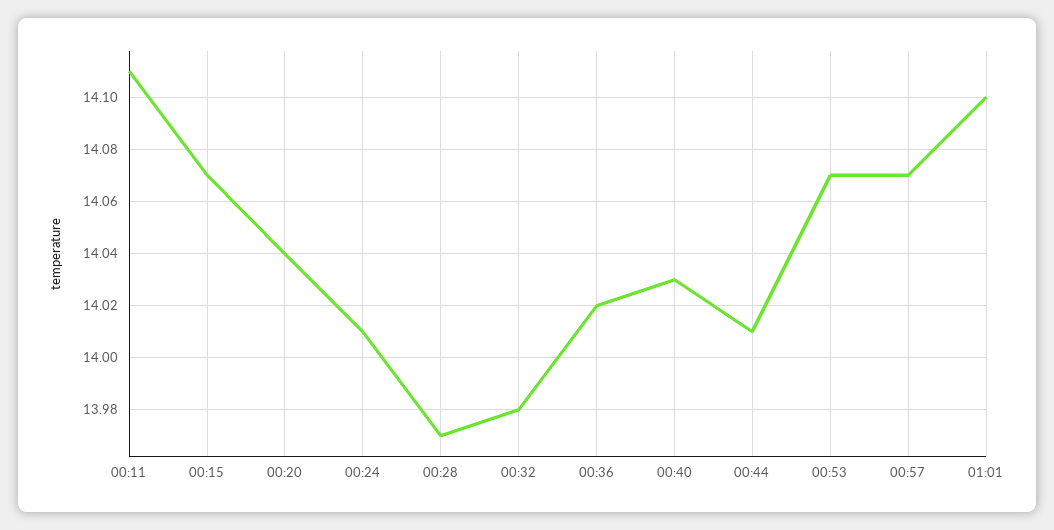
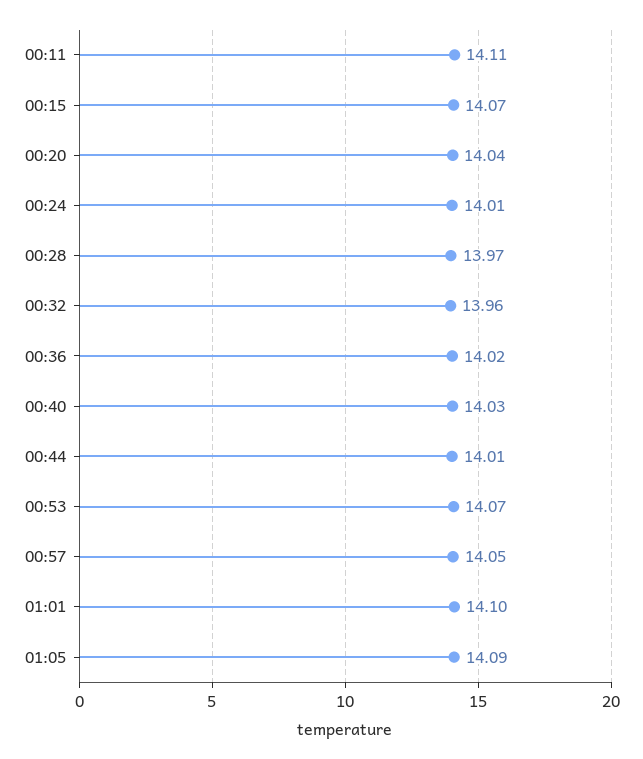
00:32: 13.98 -> 13.96
00:57: 14.07 -> 14.05
01:05: none -> 14.09

